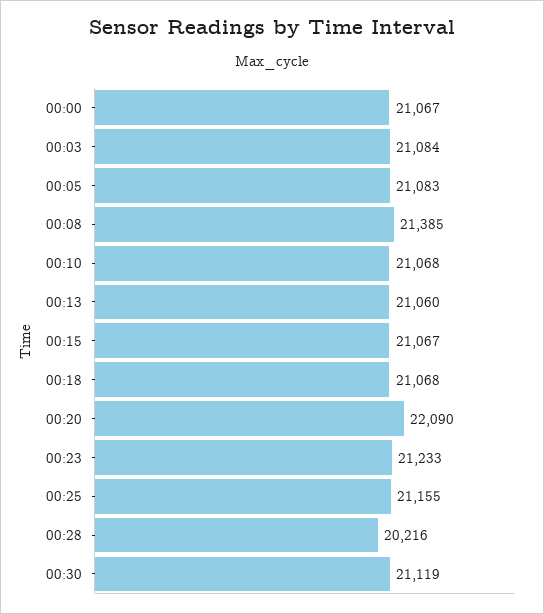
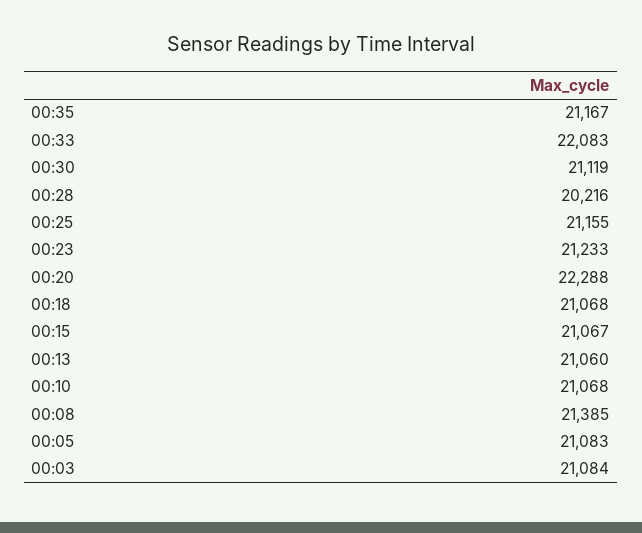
00:00: 21067 -> none
00:20: 22090 -> 22288
00:35: none -> 21167
00:33: none -> 22083

